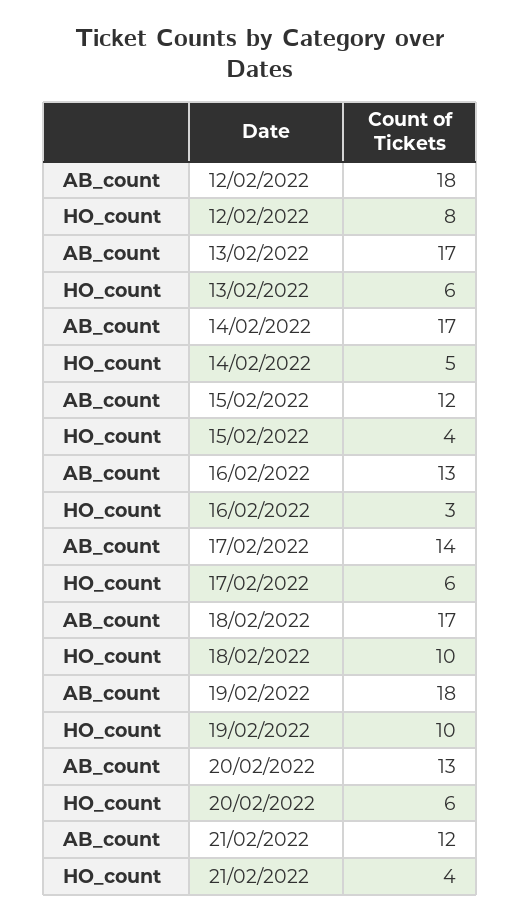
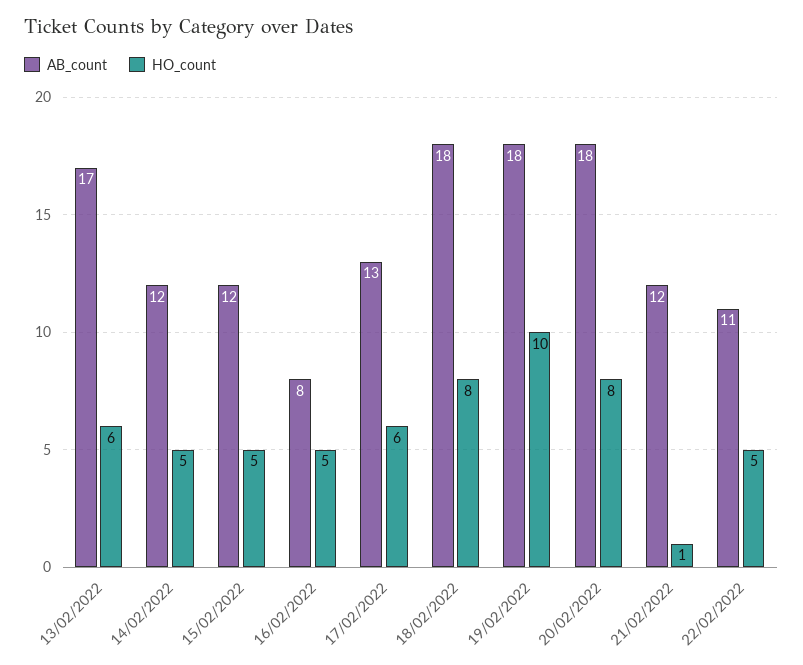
AB_count, 12/02/2022: 18 -> none
HO_count, 12/02/2022: 8 -> none
AB_count, 14/02/2022: 17 -> 12
HO_count, 15/02/2022: 4 -> 5
AB_count, 16/02/2022: 13 -> 8
HO_count, 16/02/2022: 3 -> 5
AB_count, 17/02/2022: 14 -> 13
AB_count, 18/02/2022: 17 -> 18
HO_count, 18/02/2022: 10 -> 8
AB_count, 20/02/2022: 13 -> 18
HO_count, 20/02/2022: 6 -> 8
HO_count, 21/02/2022: 4 -> 1
AB_count, 22/02/2022: none -> 11
HO_count, 22/02/2022: none -> 5

